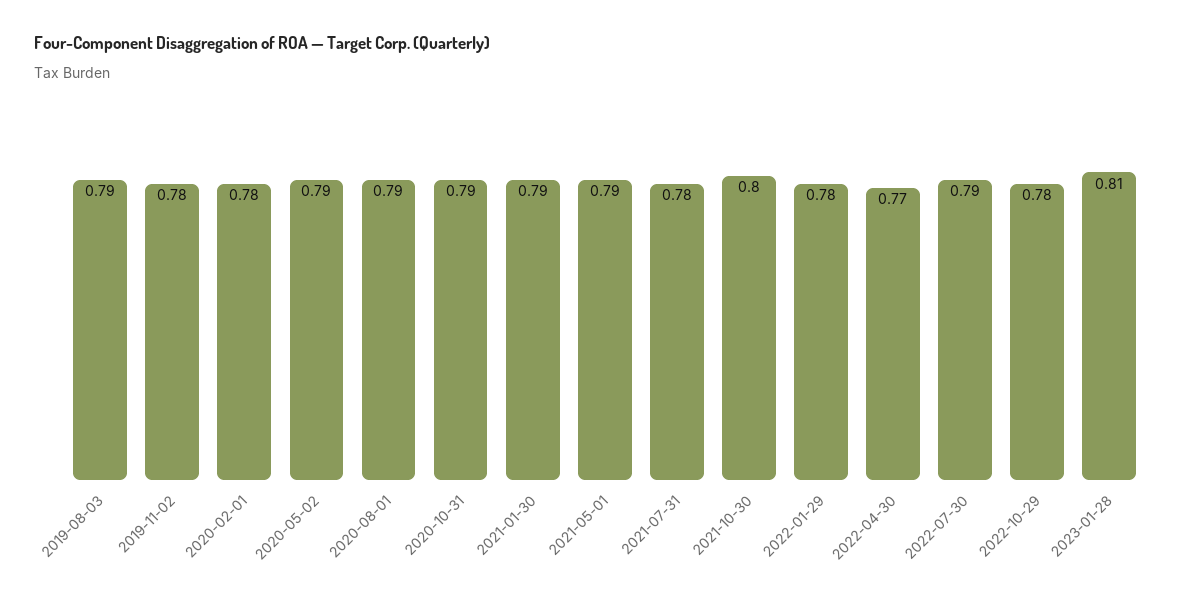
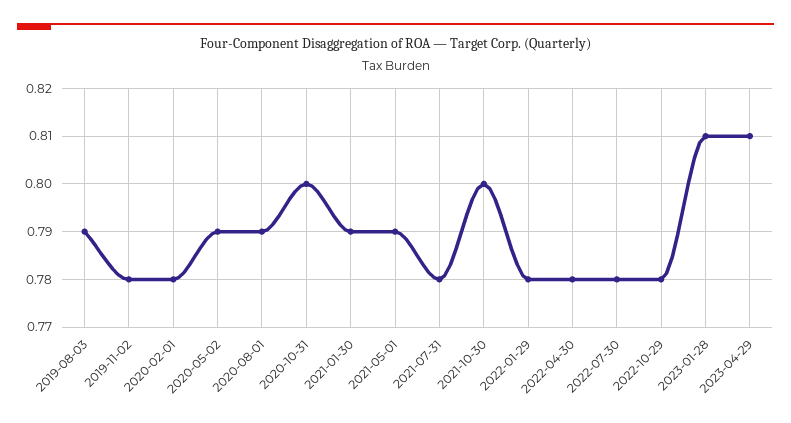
2020-10-31: 0.79 -> 0.8
2022-04-30: 0.77 -> 0.78
2022-07-30: 0.79 -> 0.78
2023-04-29: none -> 0.81

